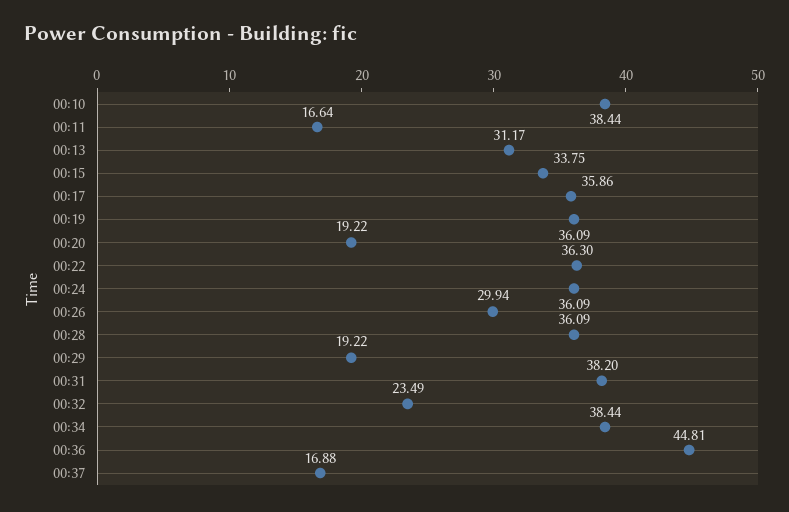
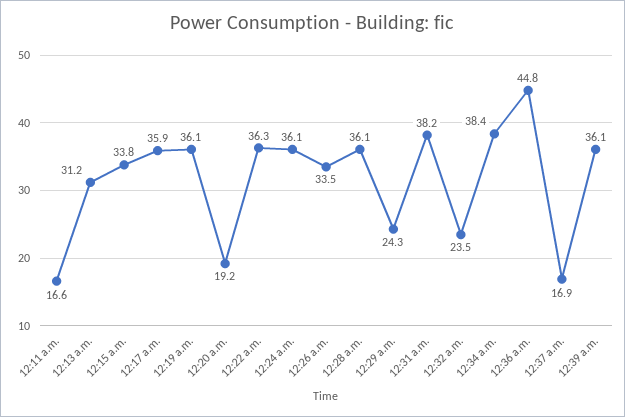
00:10: 38.44 -> none
00:26: 29.94 -> 33.5
00:29: 19.22 -> 24.3
12:39 a.m.: none -> 36.1

